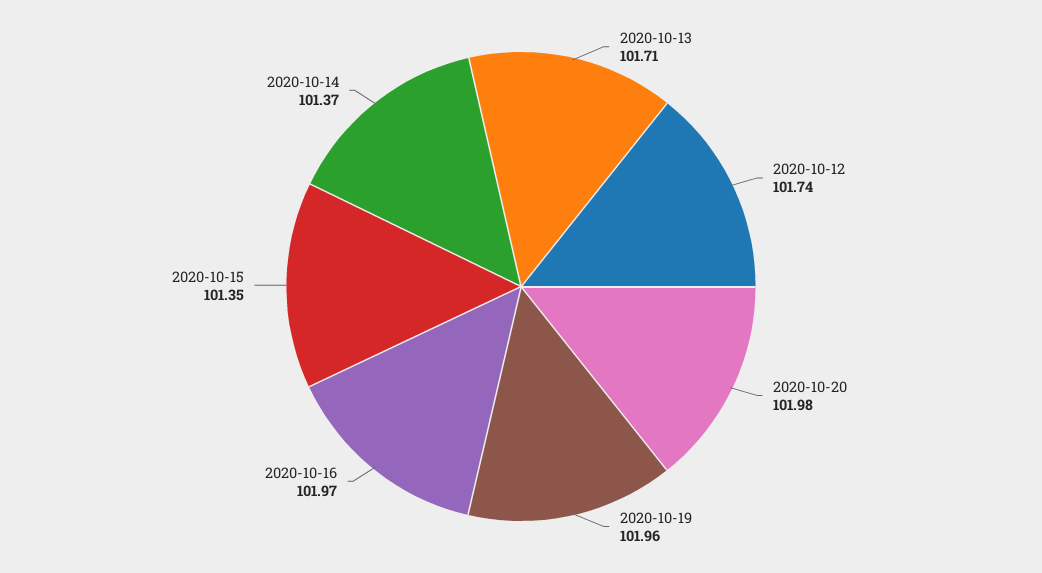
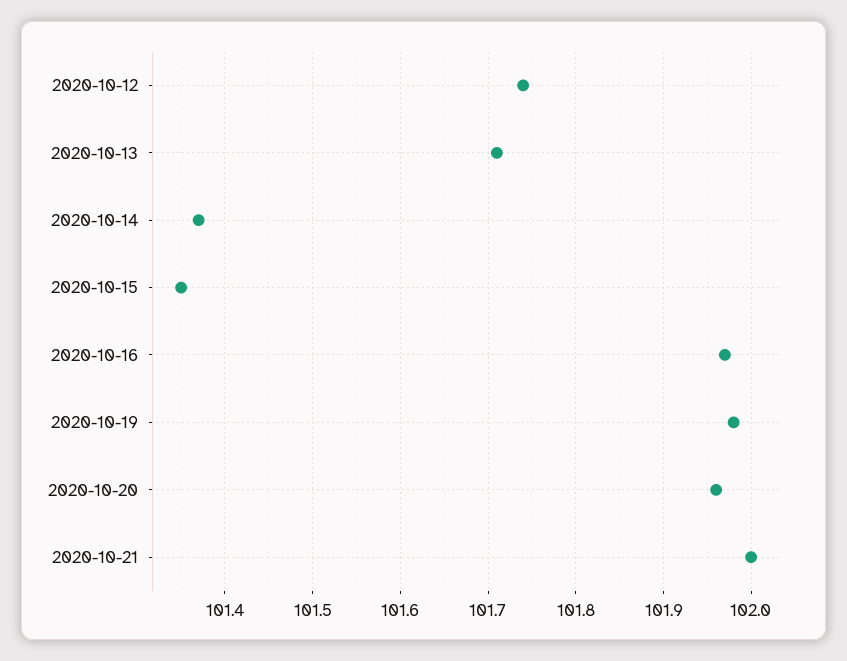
2020-10-20: 101.98 -> 101.96
2020-10-19: 101.96 -> 101.98
2020-10-21: none -> 102

